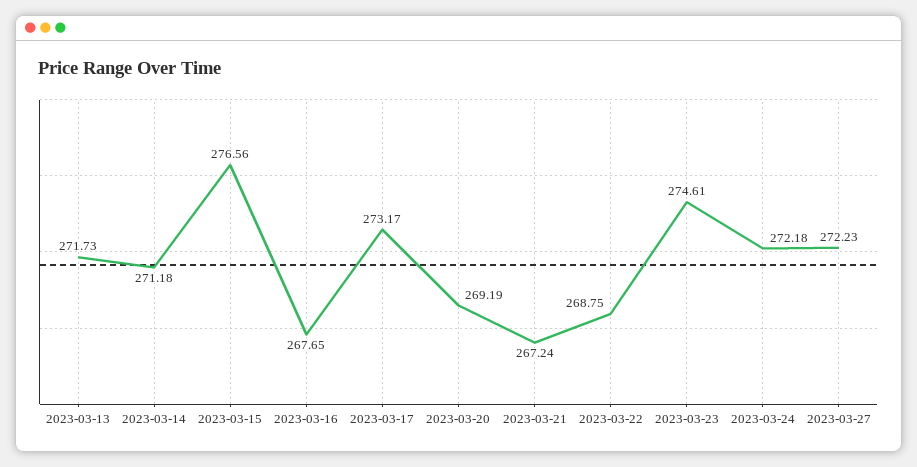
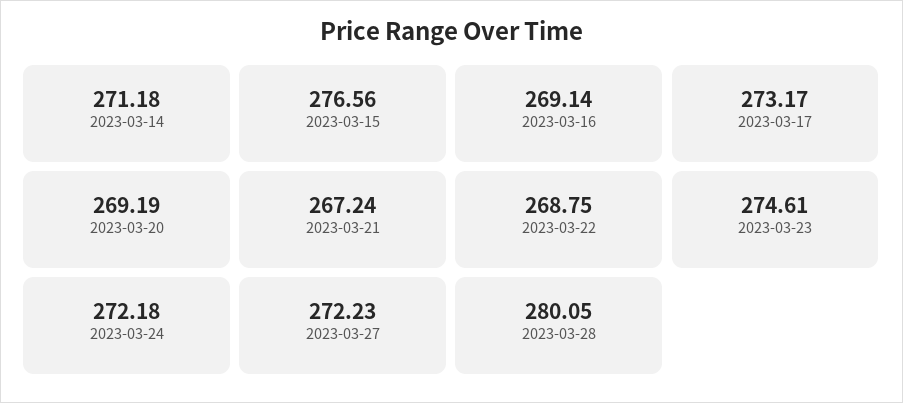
2023-03-13: 271.73 -> none
2023-03-16: 267.65 -> 269.14
2023-03-28: none -> 280.05

